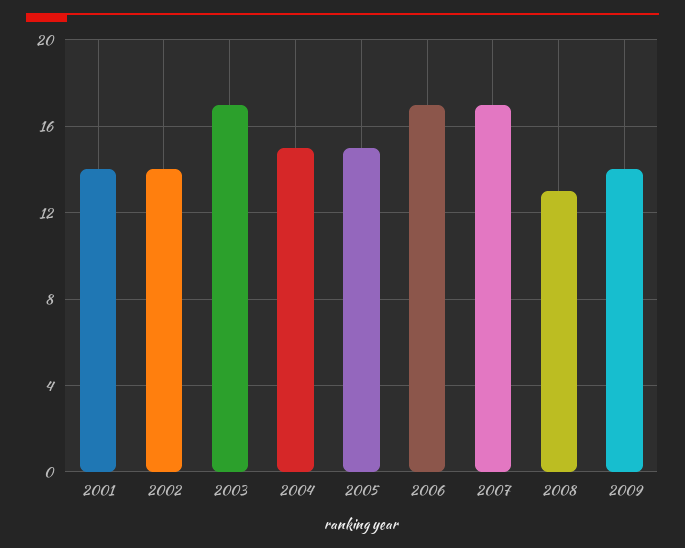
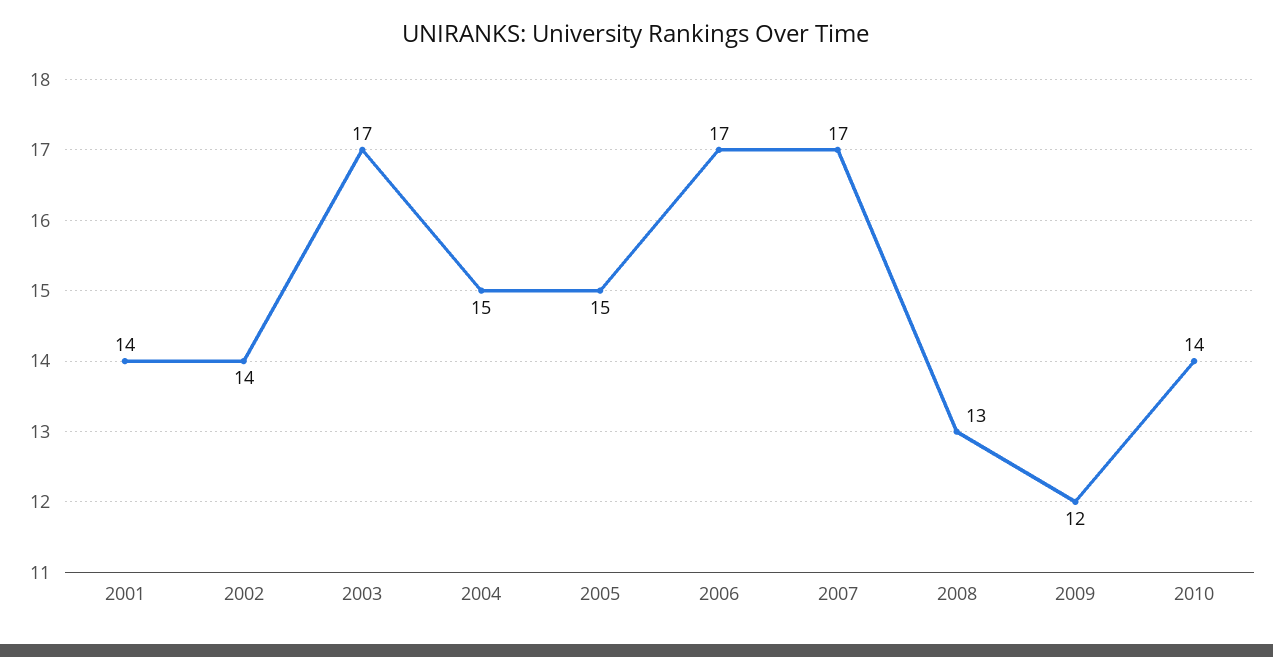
2009: 14 -> 12
2010: none -> 14

